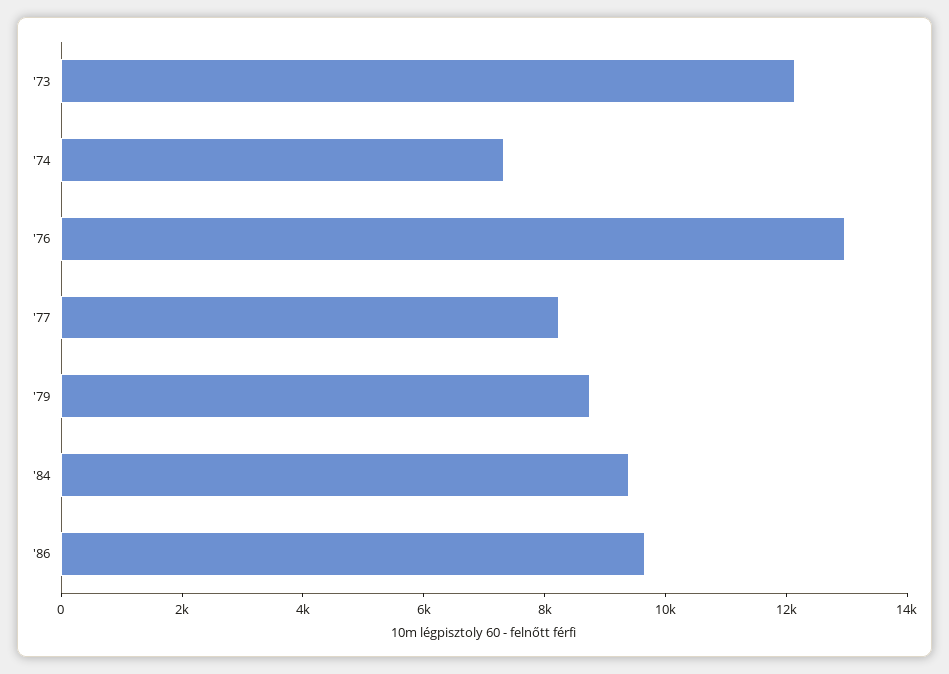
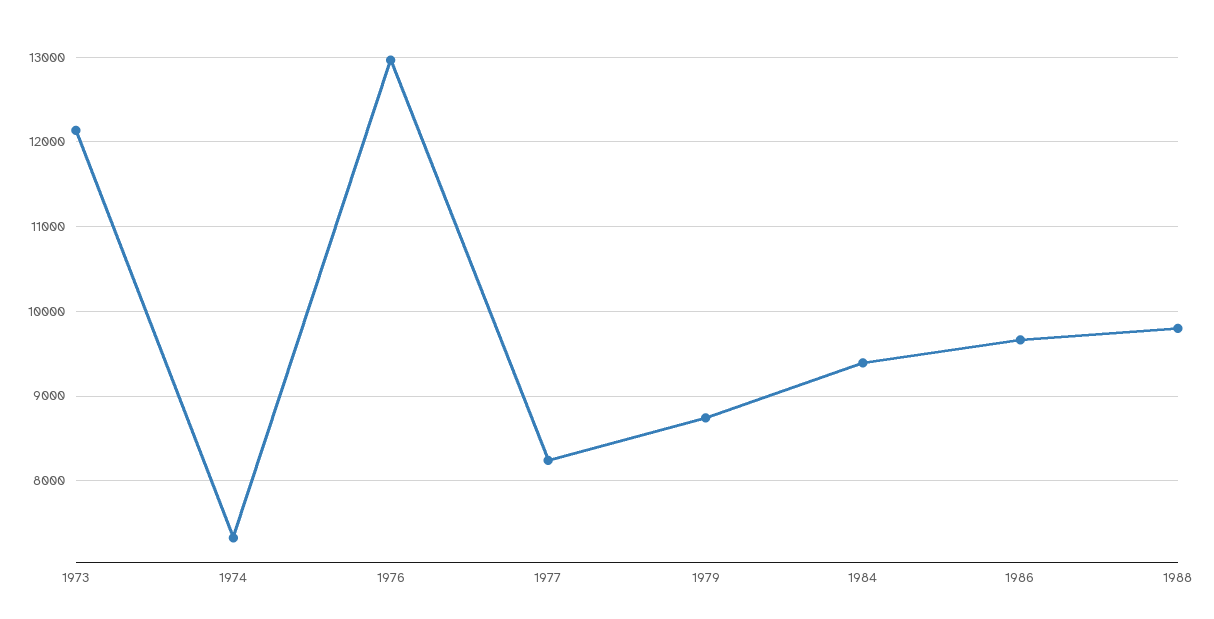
1988: none -> 9800

